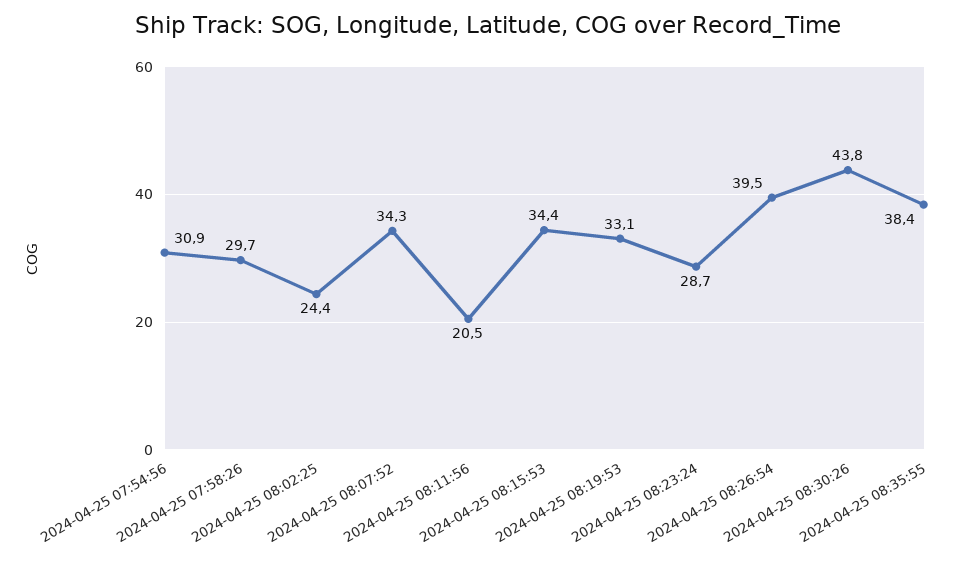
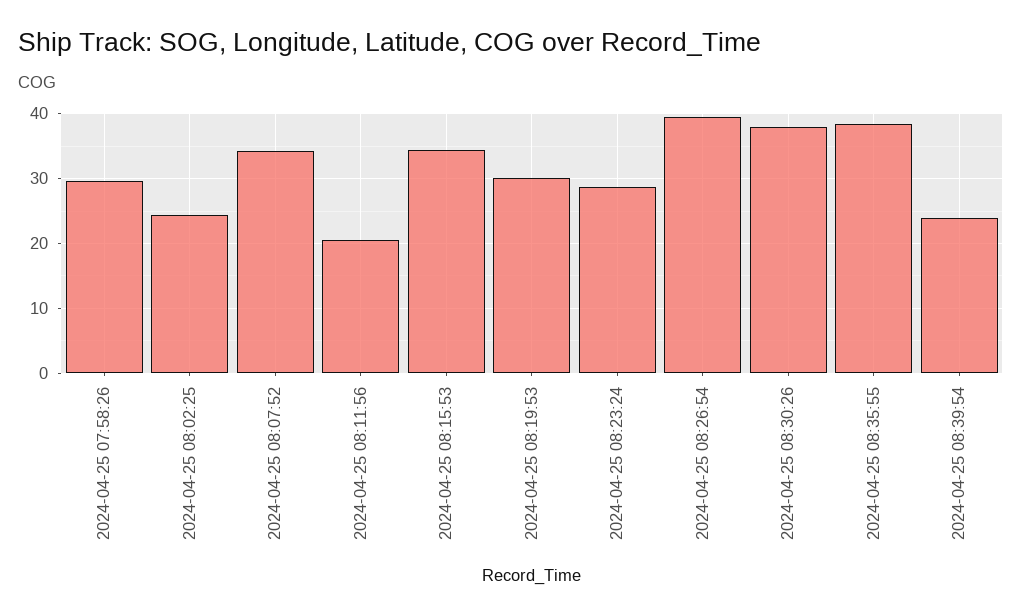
2024-04-25 07:54:56: 30.9 -> none
2024-04-25 08:19:53: 33.1 -> 30
2024-04-25 08:30:26: 43.8 -> 38
2024-04-25 08:39:54: none -> 24

